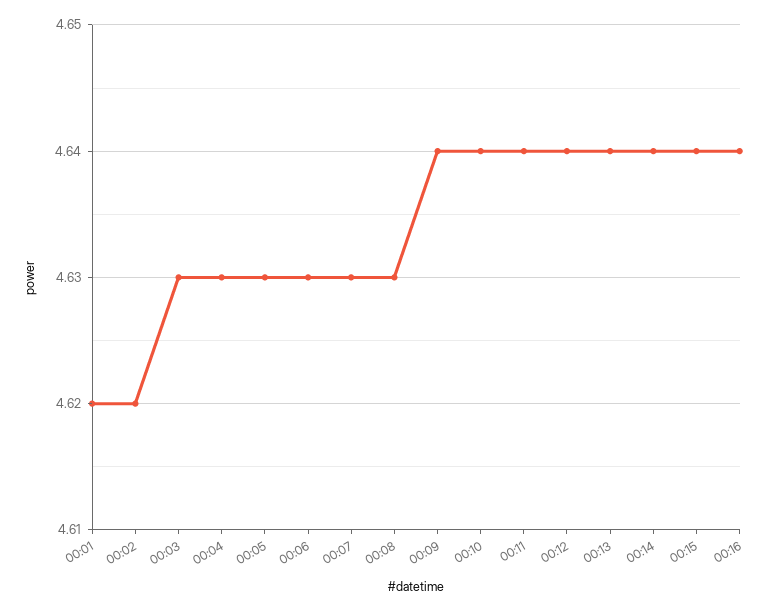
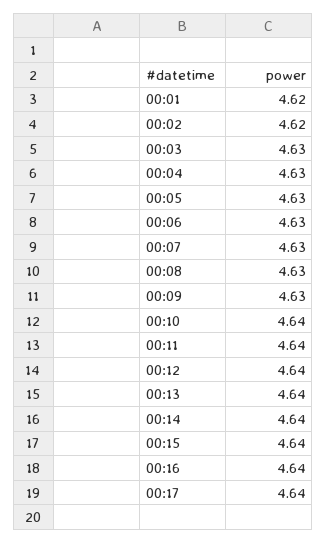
00:09: 4.64 -> 4.63
00:17: none -> 4.64

